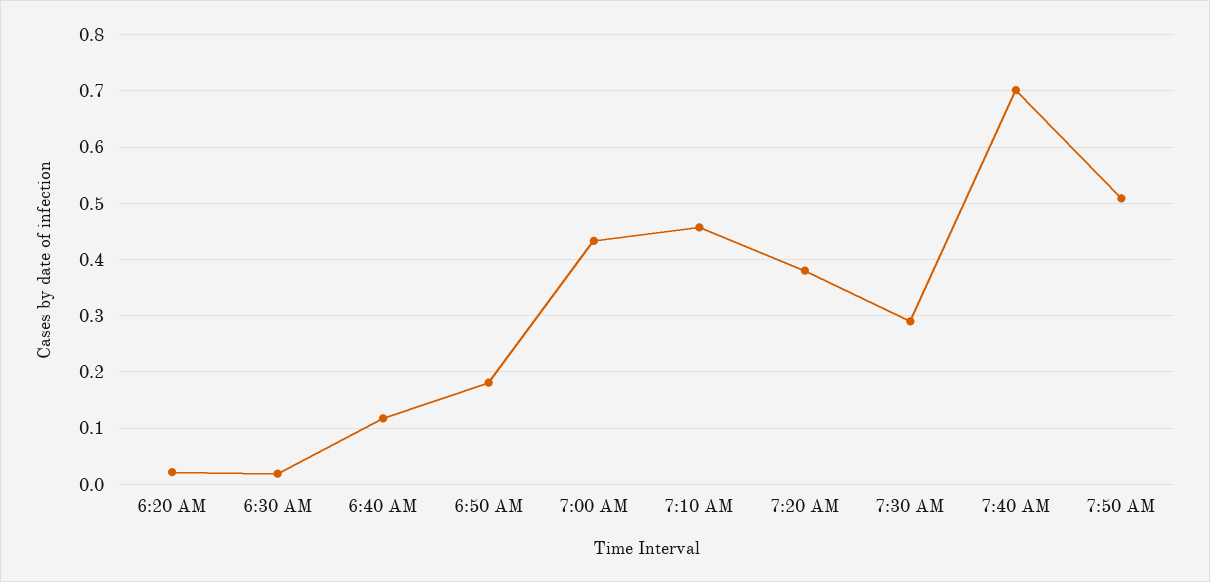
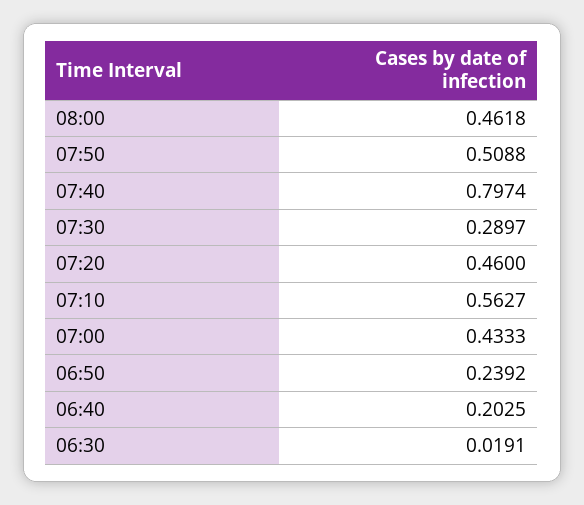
6:20 AM: 0.02 -> none
6:40 AM: 0.12 -> 0.2025
6:50 AM: 0.18 -> 0.2392
7:10 AM: 0.46 -> 0.5627
7:20 AM: 0.38 -> 0.46
7:40 AM: 0.7 -> 0.7974
08:00: none -> 0.4618

